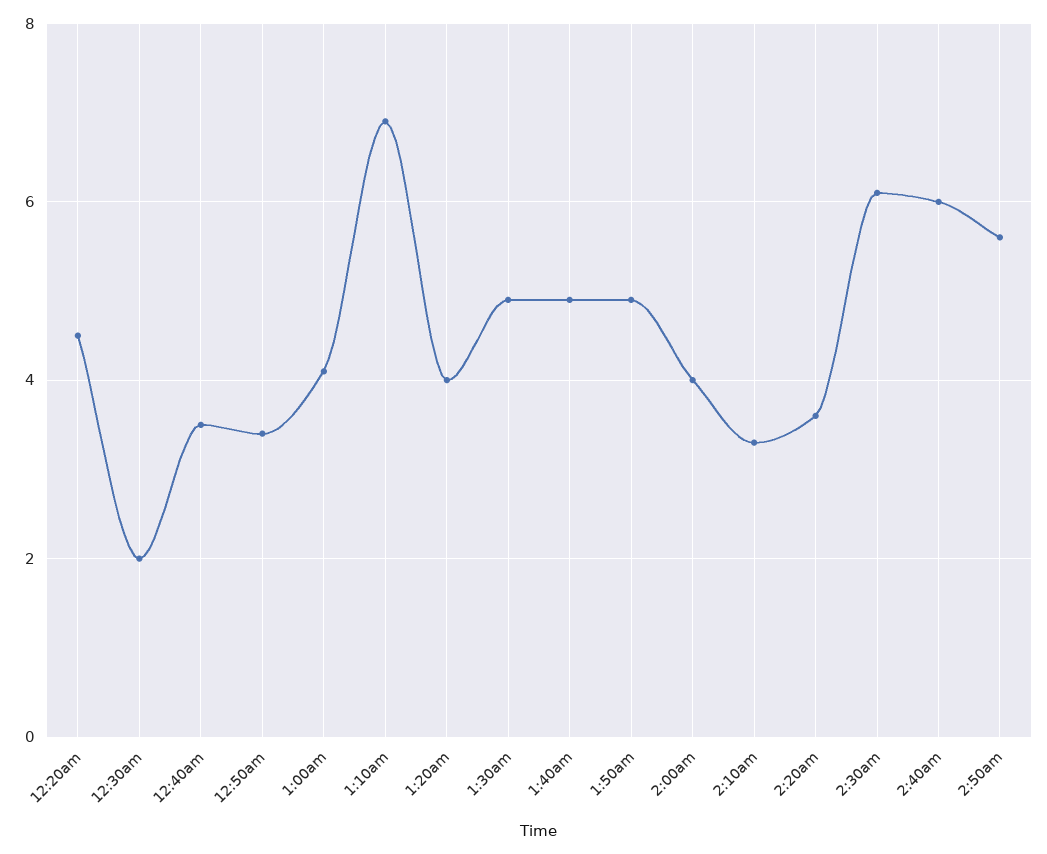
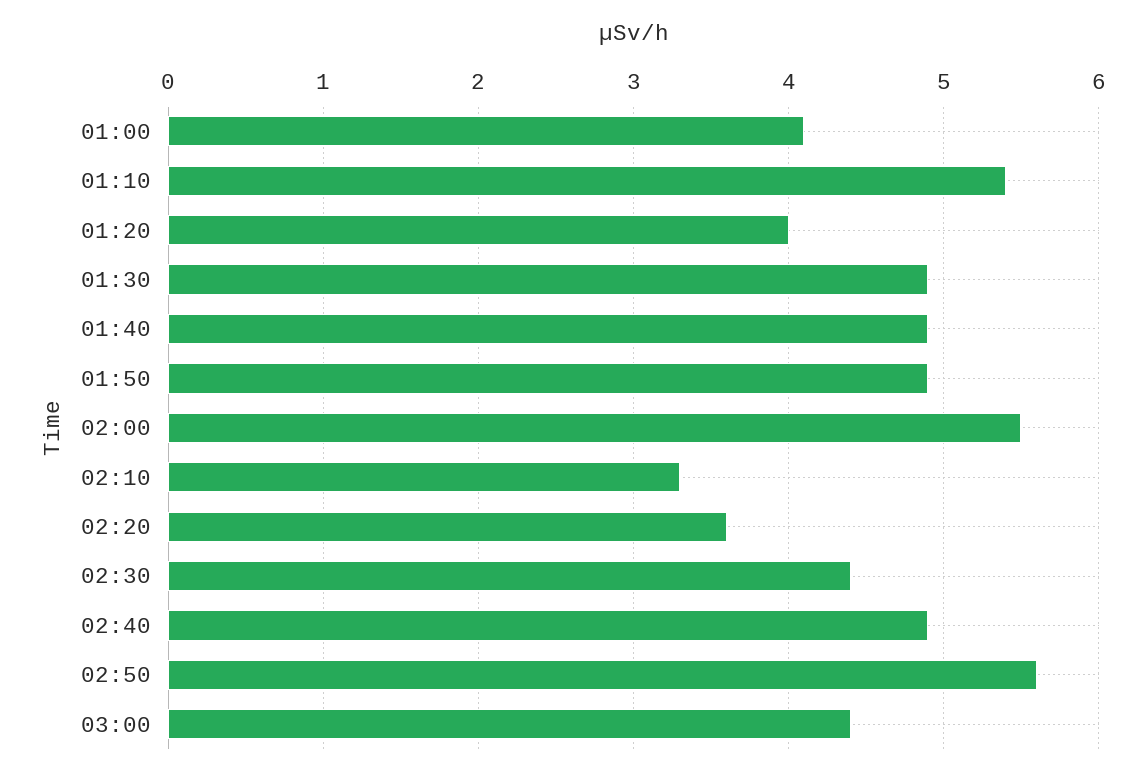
12:20am: 4.5 -> none
12:30am: 2 -> none
12:40am: 3.5 -> none
12:50am: 3.5 -> none
1:10am: 7 -> 5.4
2:00am: 4 -> 5.5
2:30am: 6 -> 4.4
2:40am: 6 -> 4.9
03:00: none -> 4.4

